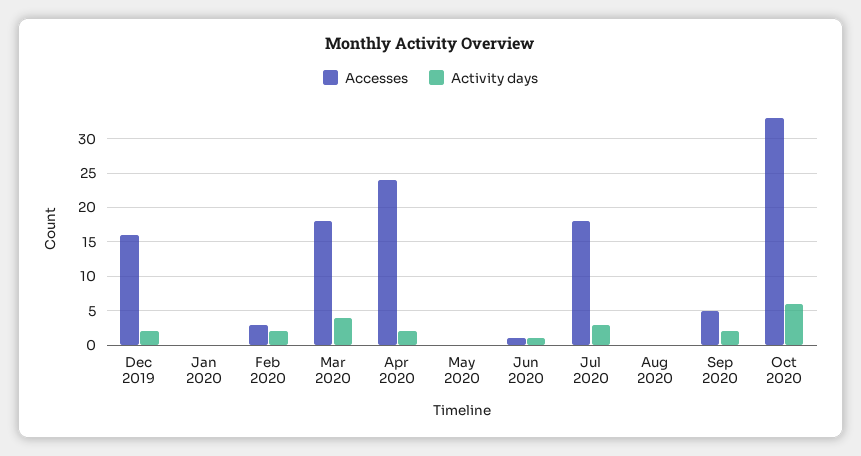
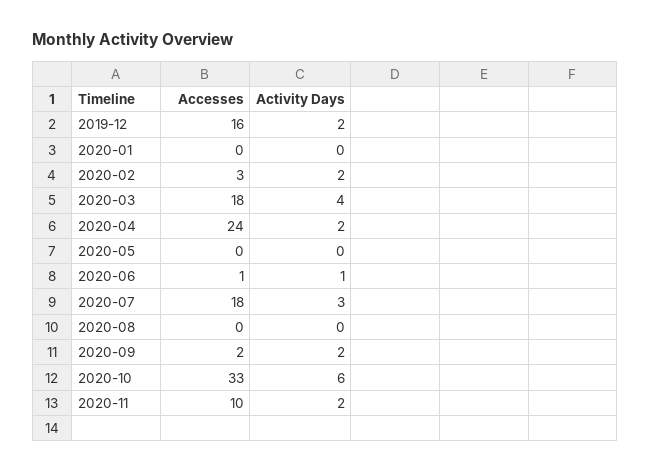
Accesses, Sep 2020: 5 -> 2
Accesses, 2020-11: none -> 10
Activity days, 2020-11: none -> 2

